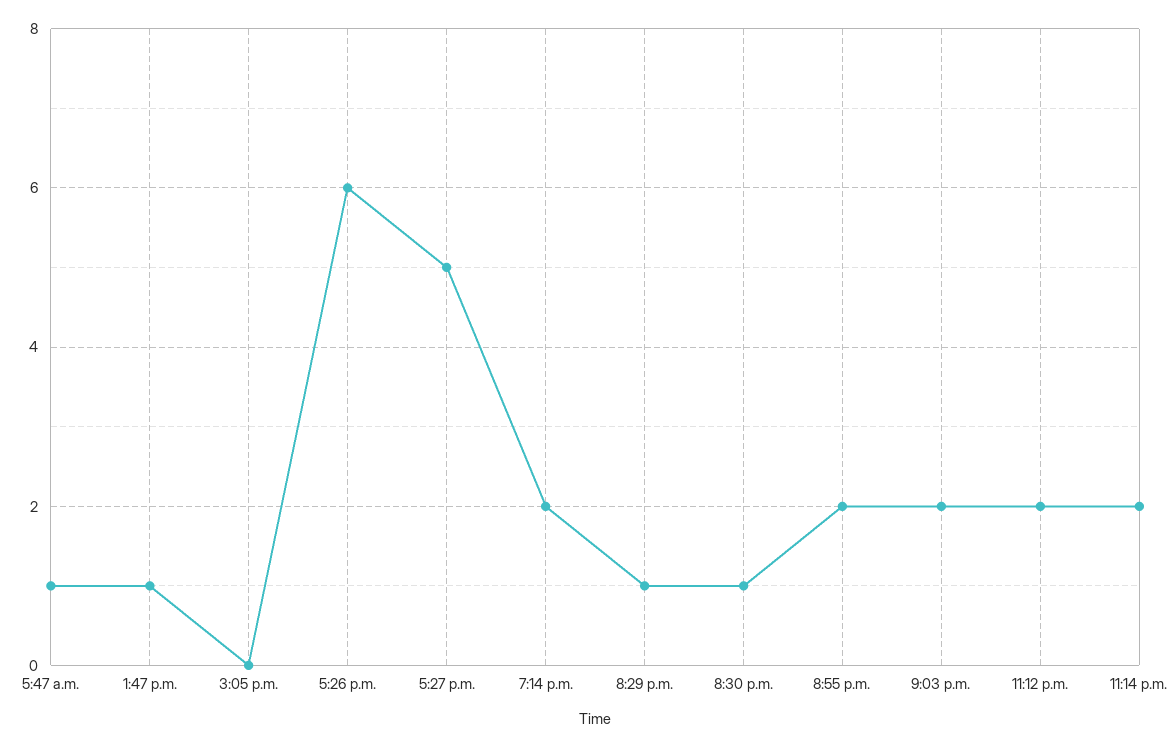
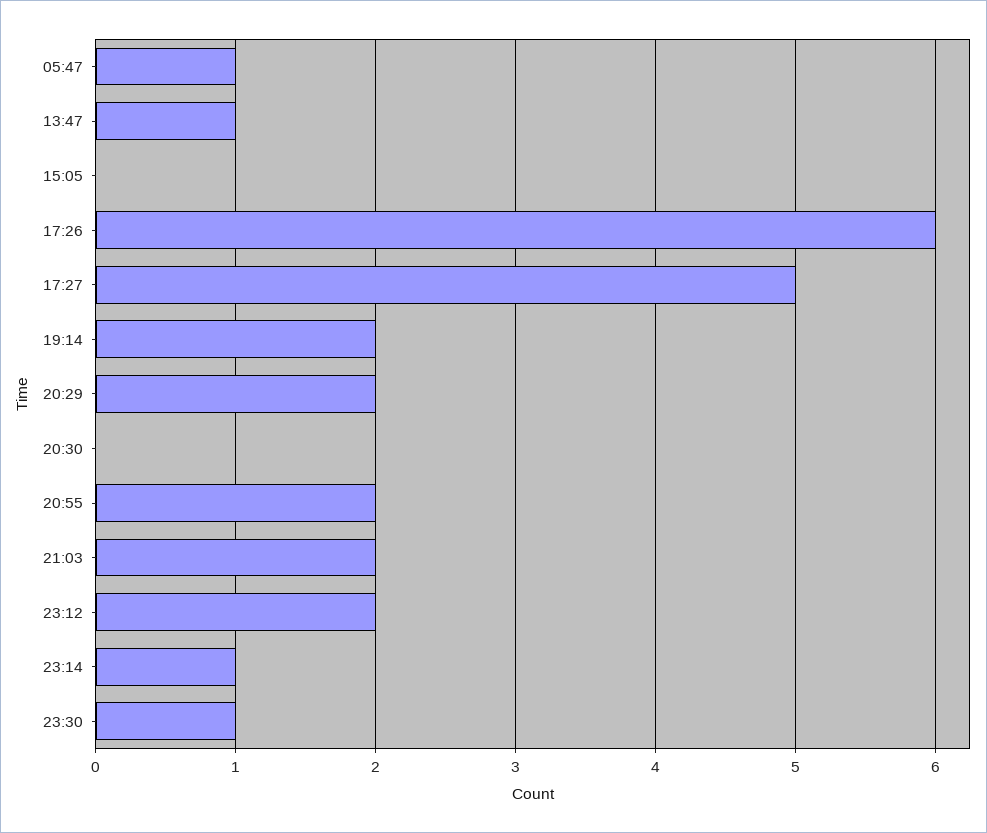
8:29 p.m.: 1 -> 2
8:30 p.m.: 1 -> 0
11:14 p.m.: 2 -> 1
23:30: none -> 1

